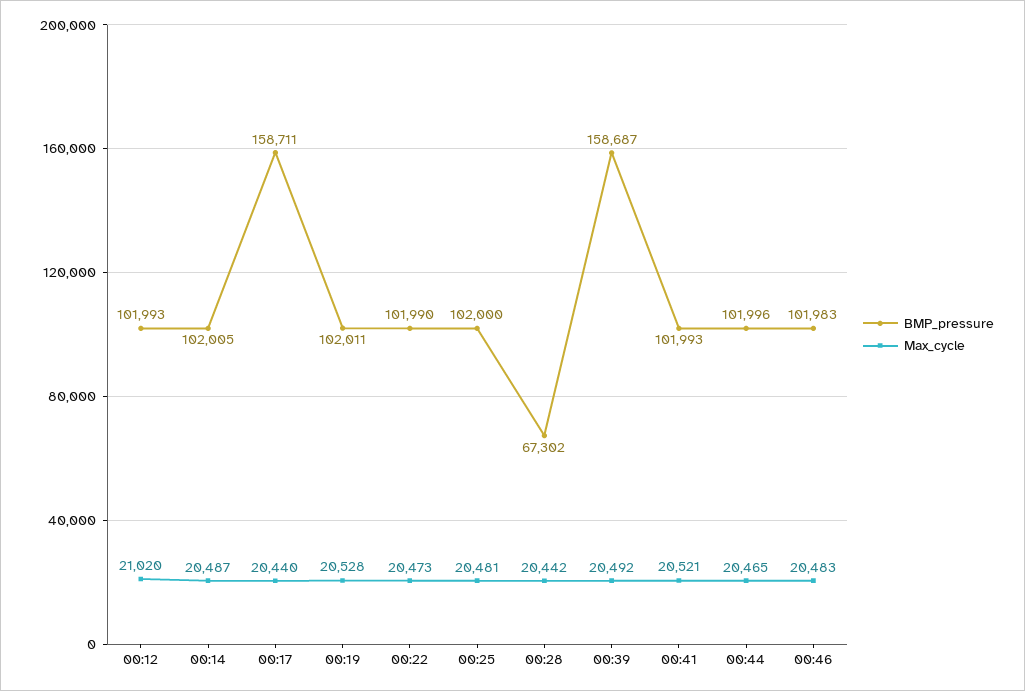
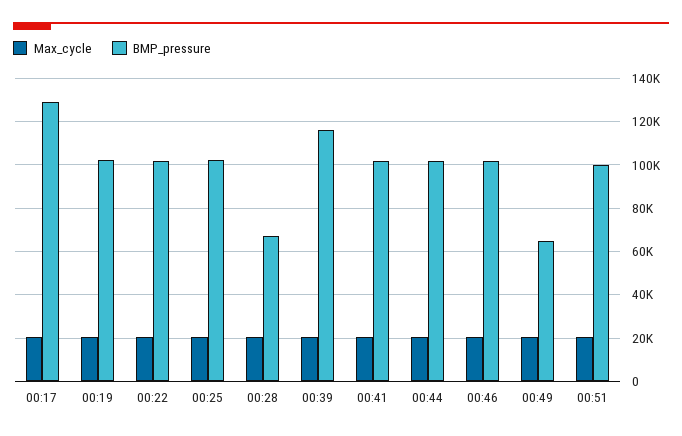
BMP_pressure, 00:12: 101993 -> none
Max_cycle, 00:12: 21020 -> none
BMP_pressure, 00:14: 102005 -> none
Max_cycle, 00:14: 20487 -> none
BMP_pressure, 00:17: 158711 -> 130000
BMP_pressure, 00:39: 158687 -> 115000
Max_cycle, 00:49: none -> 20000
BMP_pressure, 00:49: none -> 65000
Max_cycle, 00:51: none -> 20000
BMP_pressure, 00:51: none -> 100000

